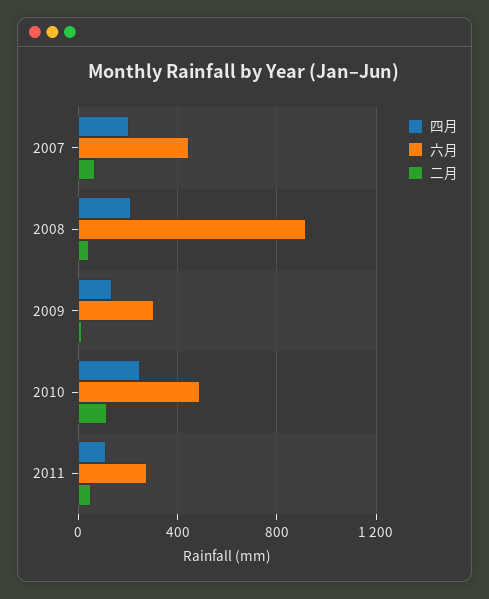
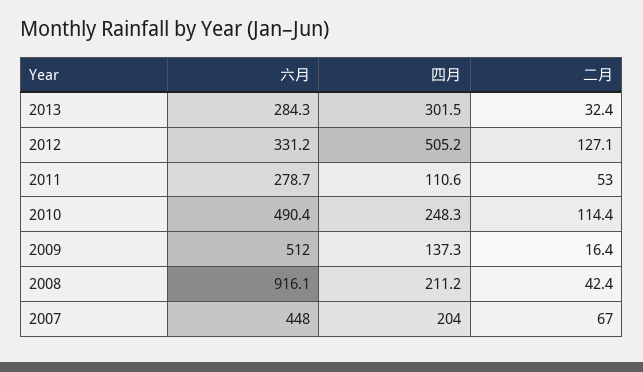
六月, 2009: 300 -> 512
六月, 2013: none -> 284.3
四月, 2013: none -> 301.5
二月, 2013: none -> 32.4
六月, 2012: none -> 331.2
四月, 2012: none -> 505.2
二月, 2012: none -> 127.1

